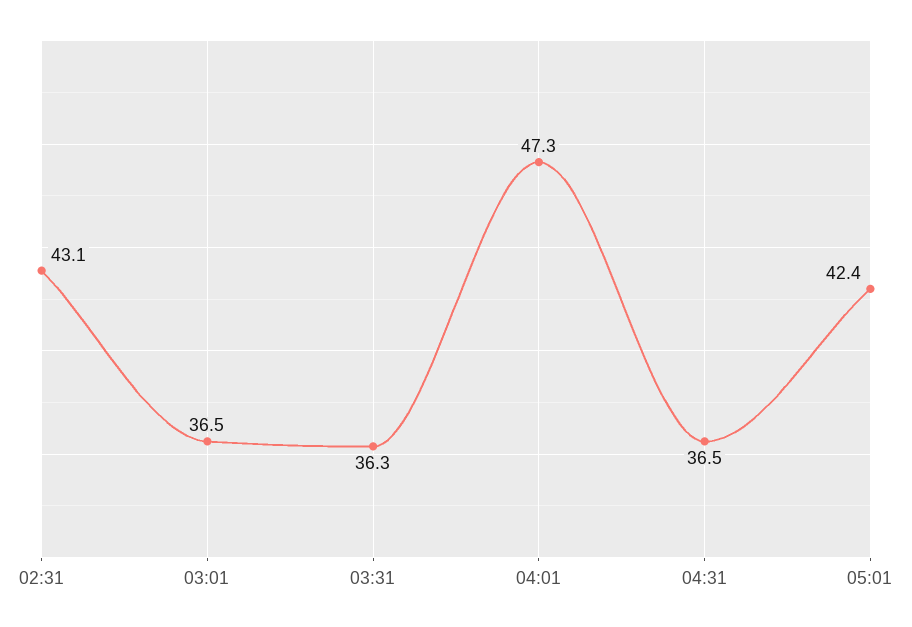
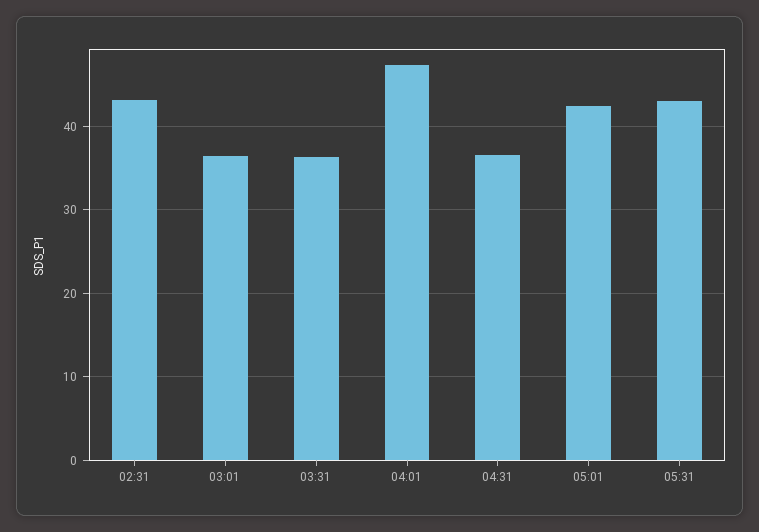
05:31: none -> 43

